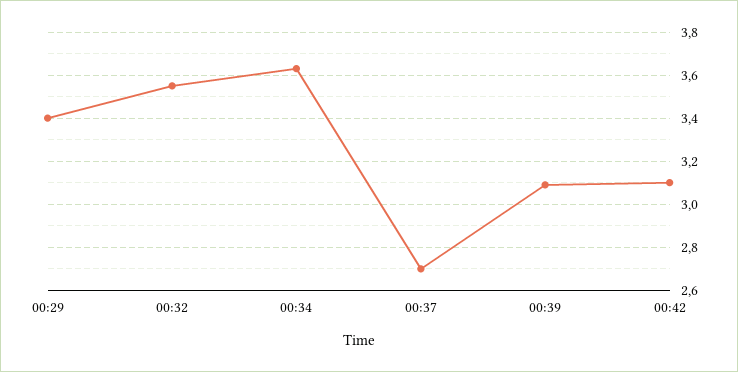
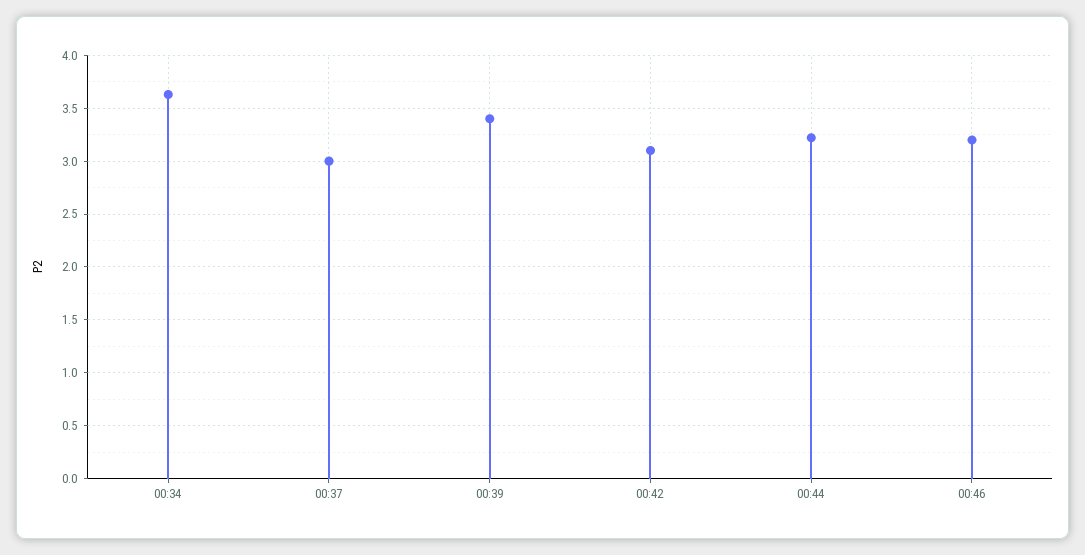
00:29: 3.4 -> none
00:32: 3.55 -> none
00:37: 2.7 -> 3
00:39: 3.1 -> 3.4
00:44: none -> 3.2
00:46: none -> 3.2

